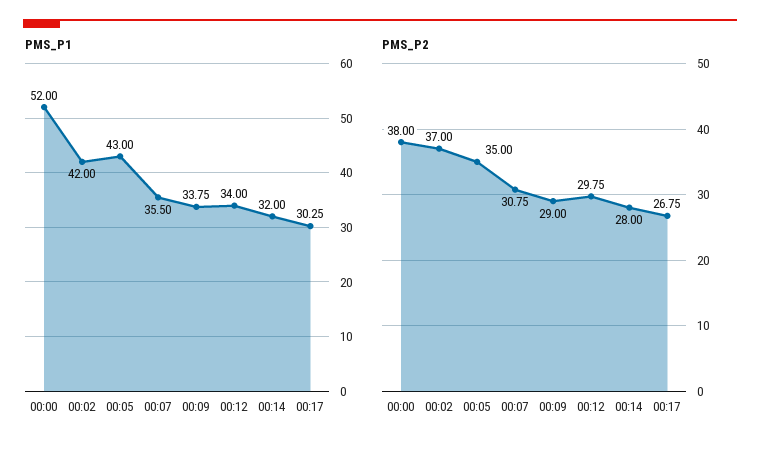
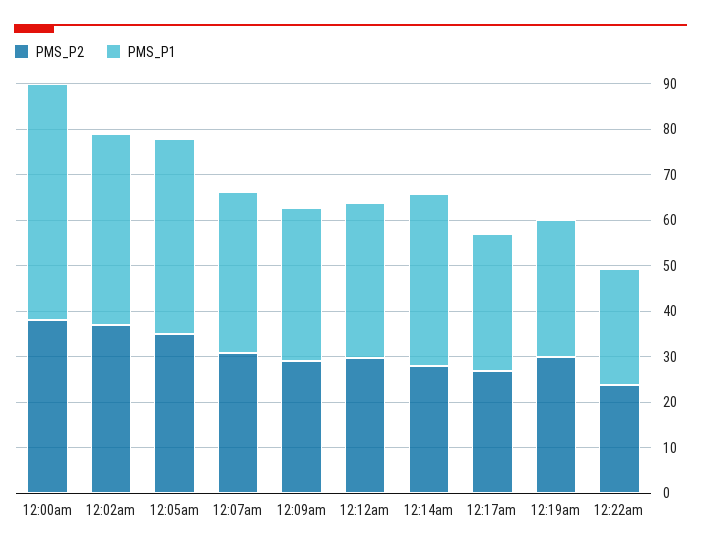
PMS_P1, 00:14: 32 -> 38
PMS_P2, 12:19am: none -> 30
PMS_P1, 12:19am: none -> 30
PMS_P2, 12:22am: none -> 24
PMS_P1, 12:22am: none -> 26

